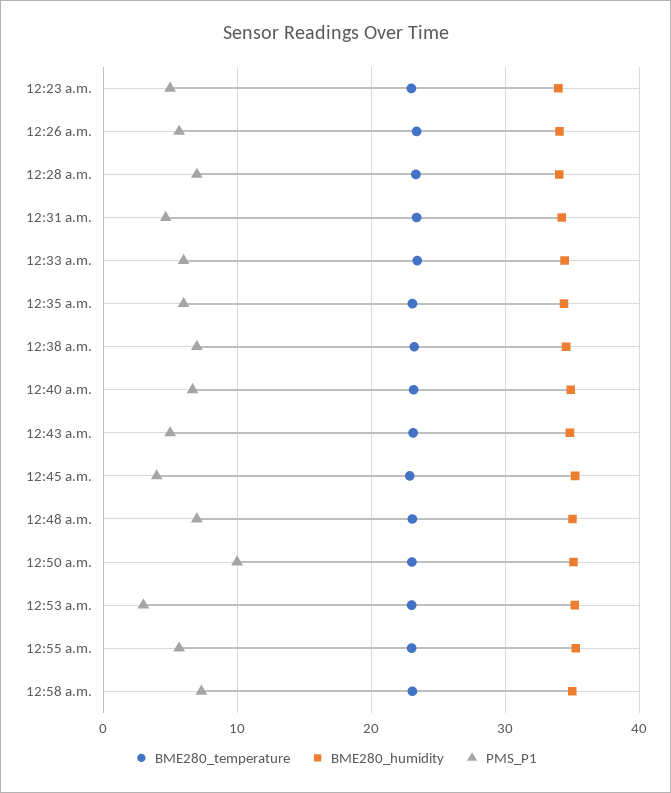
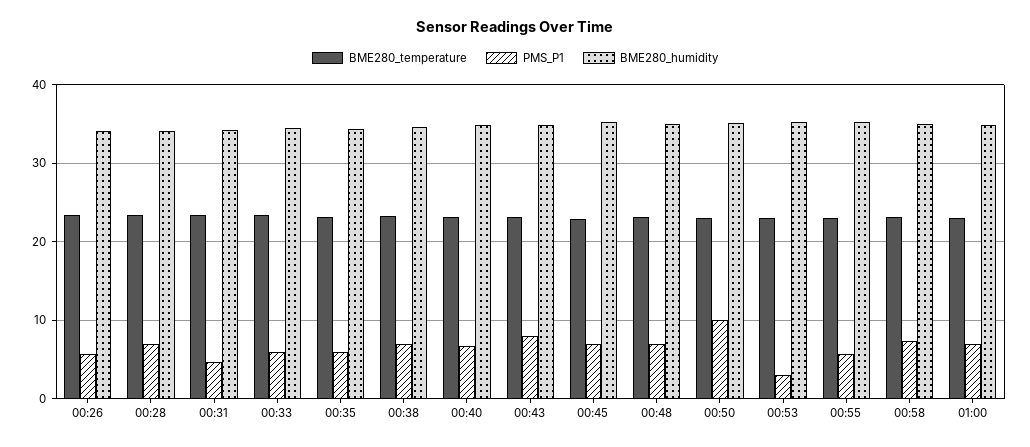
BME280_temperature, 12:23 a.m.: 23 -> none
BME280_humidity, 12:23 a.m.: 34 -> none
PMS_P1, 12:23 a.m.: 5 -> none
PMS_P1, 12:43 a.m.: 5 -> 8
PMS_P1, 12:45 a.m.: 4 -> 7
BME280_temperature, 01:00: none -> 23
PMS_P1, 01:00: none -> 7
BME280_humidity, 01:00: none -> 35

